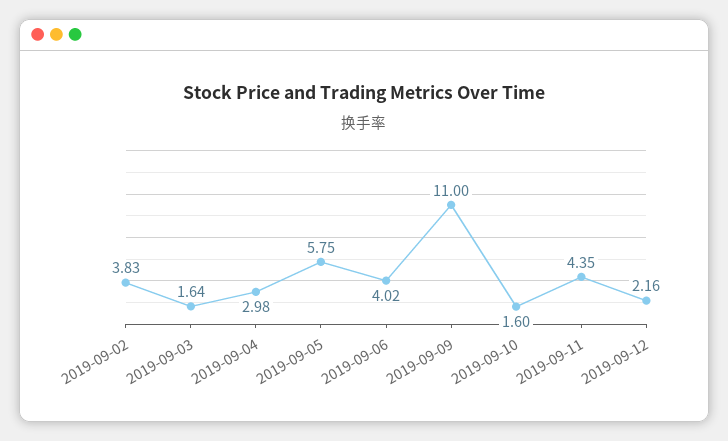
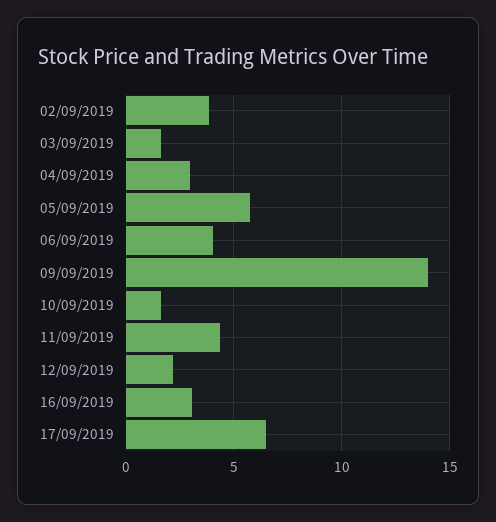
2019-09-09: 11 -> 14
16/09/2019: none -> 3
17/09/2019: none -> 6.5

